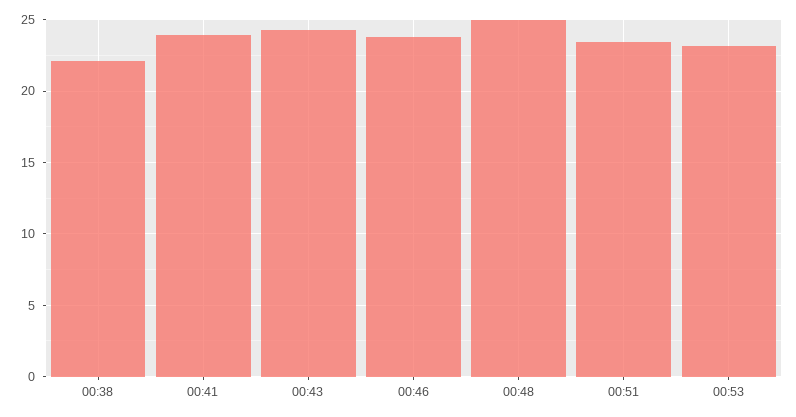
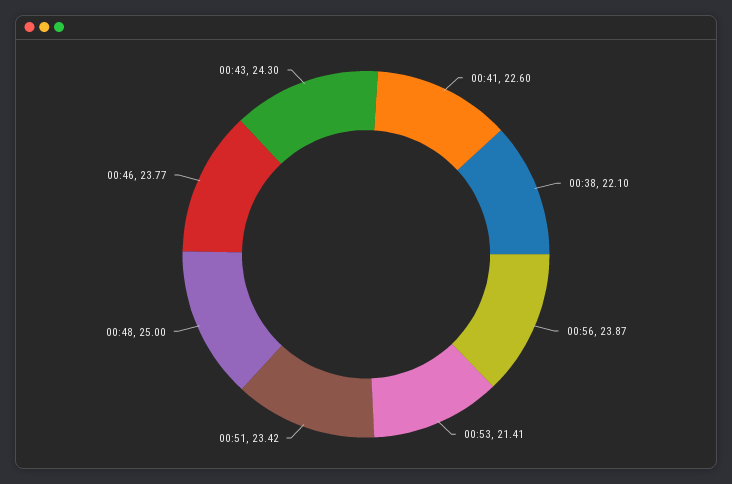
00:41: 24 -> 22.6
00:53: 23 -> 21.41
00:56: none -> 23.87

